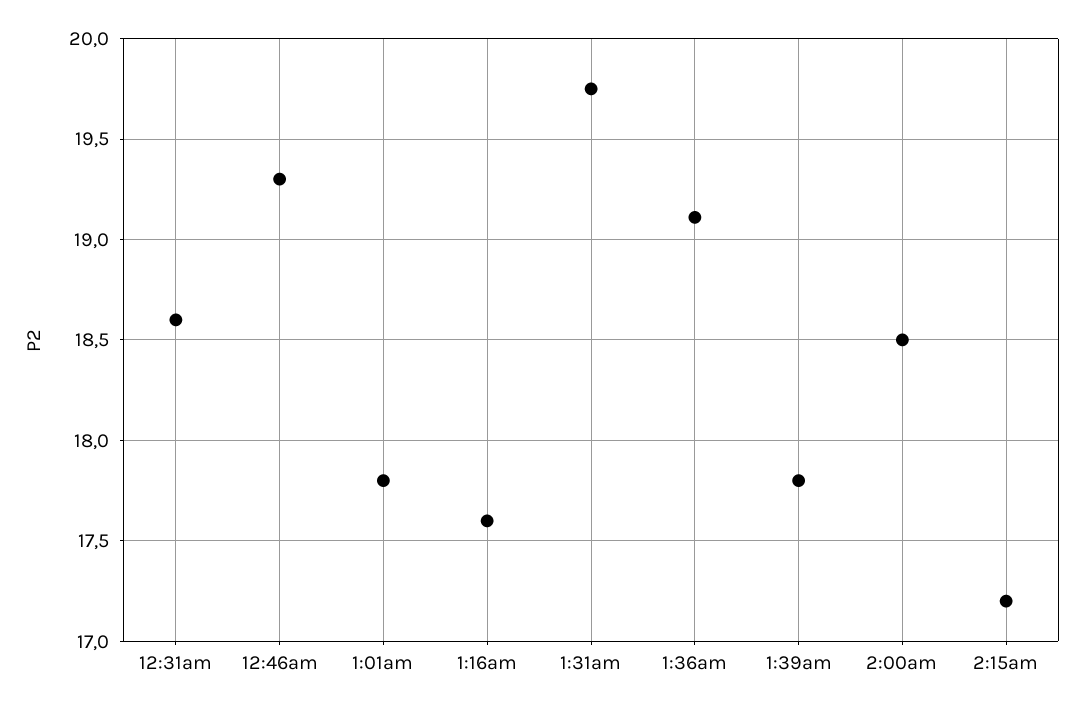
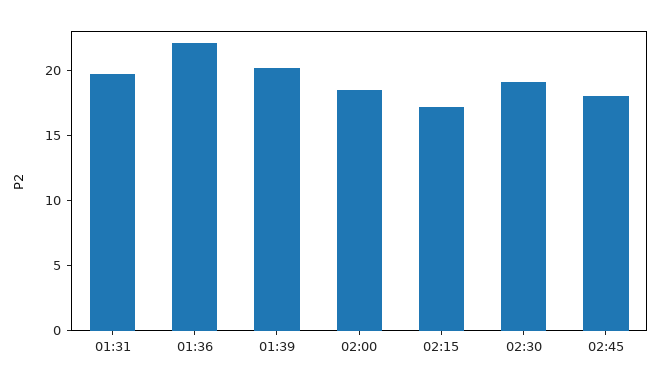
12:31am: 18.6 -> none
12:46am: 19.3 -> none
1:01am: 17.8 -> none
1:16am: 17.6 -> none
1:36am: 19.1 -> 22
1:39am: 17.8 -> 20
02:30: none -> 19
02:45: none -> 18

